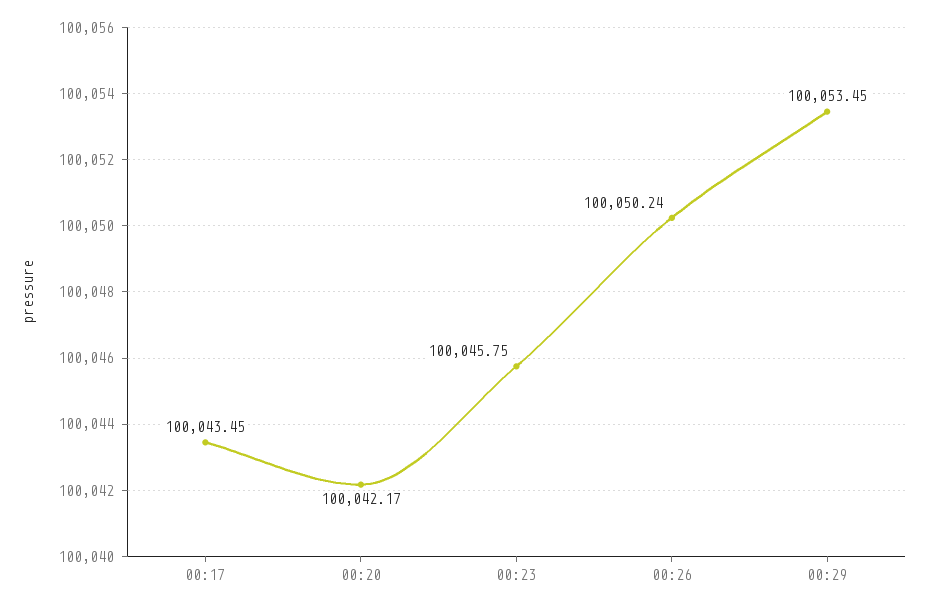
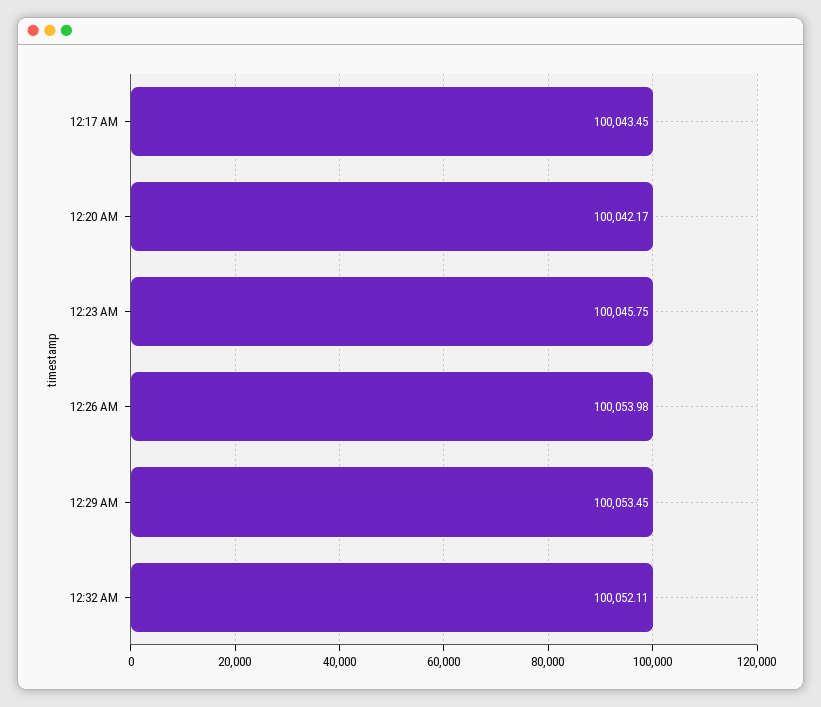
00:26: 100050.24 -> 100053.98
12:32 AM: none -> 100052.11

